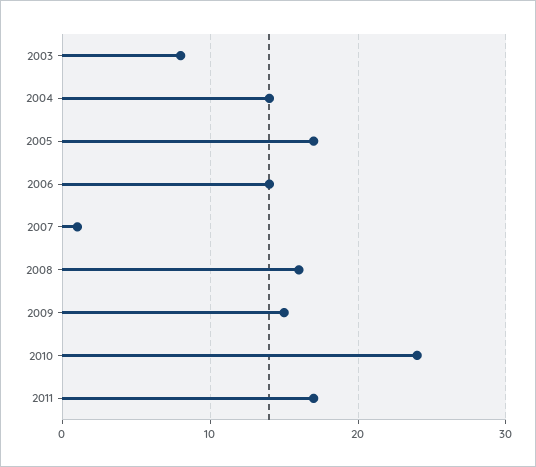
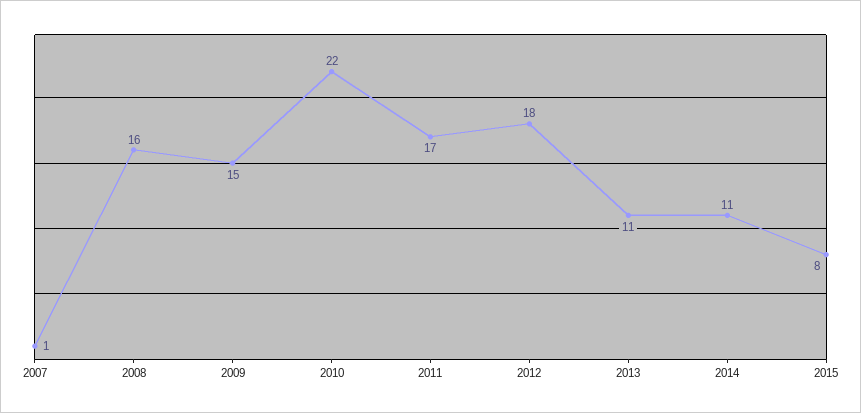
2003: 8 -> none
2004: 14 -> none
2005: 17 -> none
2006: 14 -> none
2010: 24 -> 22
2012: none -> 18
2013: none -> 11
2014: none -> 11
2015: none -> 8

